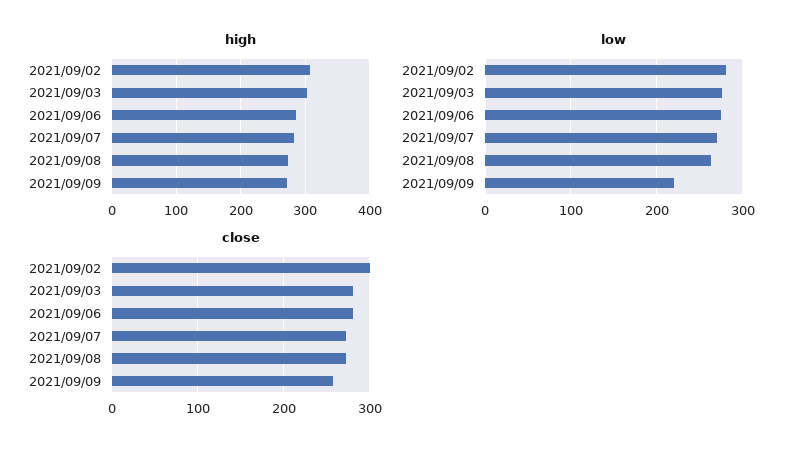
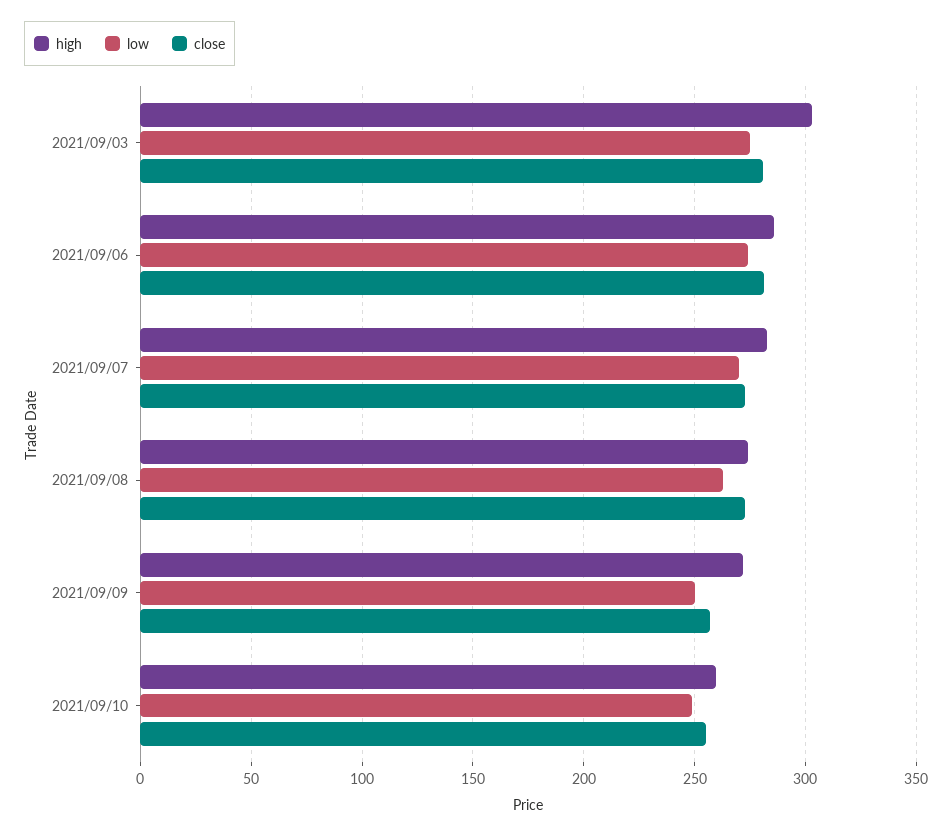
high, 2021/09/02: 310 -> none
low, 2021/09/02: 280 -> none
low, 2021/09/09: 220 -> 250
close, 2021/09/02: 300 -> none
high, 2021/09/10: none -> 260
low, 2021/09/10: none -> 250
close, 2021/09/10: none -> 255

